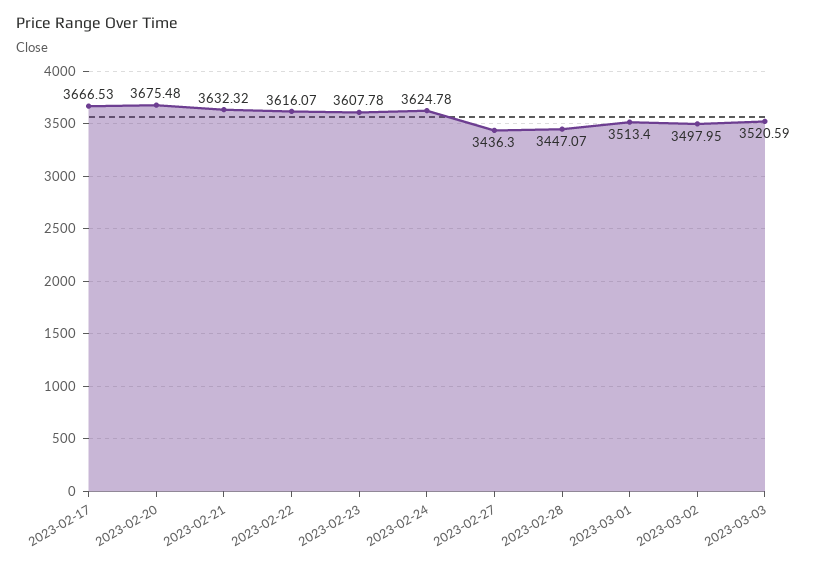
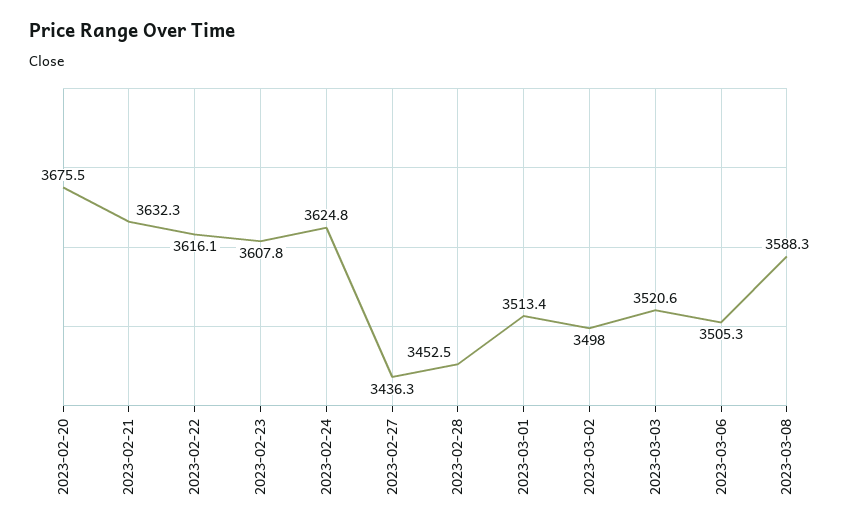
2023-02-17: 3666.53 -> none
2023-02-28: 3447.07 -> 3452.5
2023-03-06: none -> 3505.3
2023-03-08: none -> 3588.3

